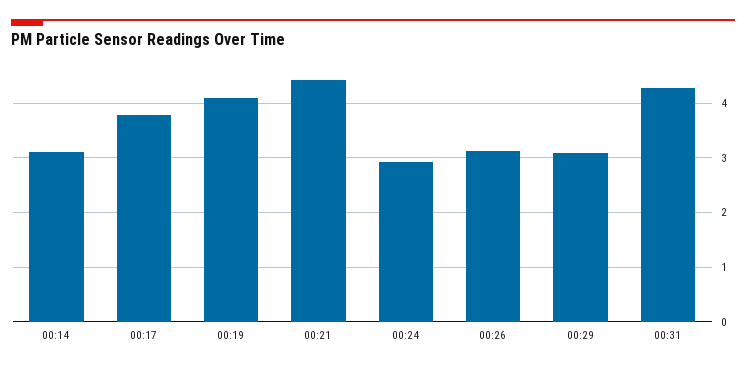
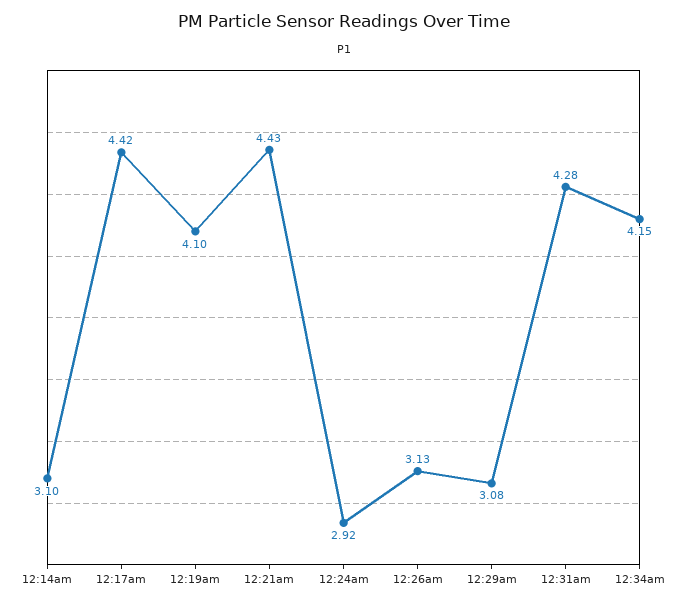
00:17: 3.8 -> 4.42
12:34am: none -> 4.15

